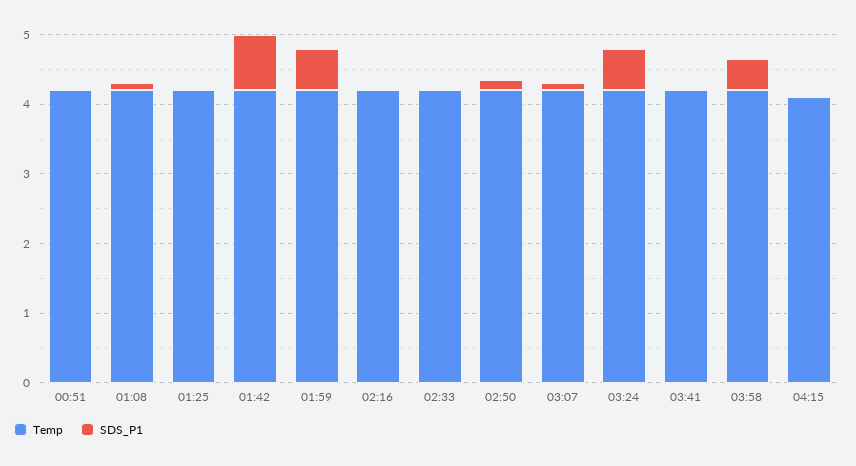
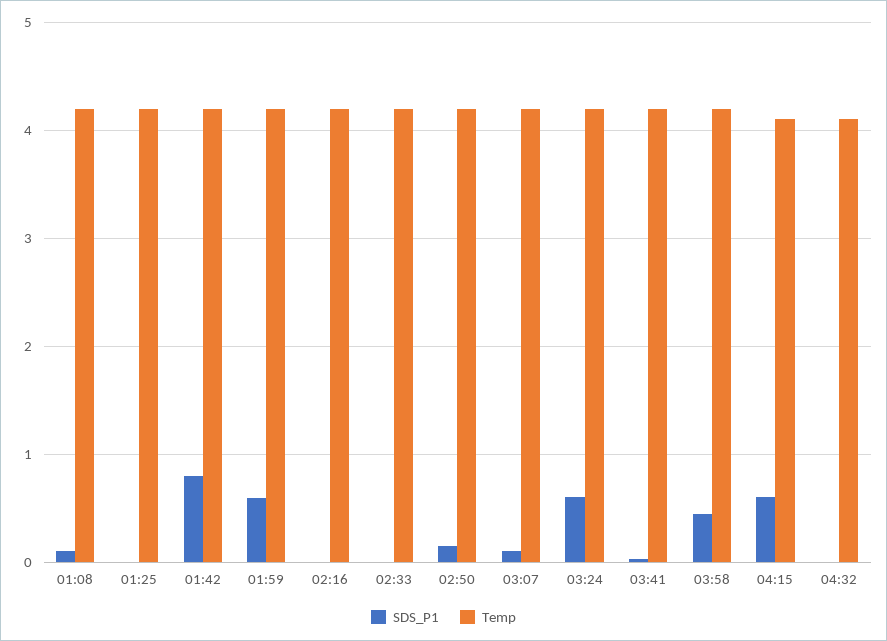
Temp, 00:51: 4.2 -> none
SDS_P1, 00:51: 0 -> none
SDS_P1, 04:15: 0 -> 0.6
SDS_P1, 04:32: none -> 0
Temp, 04:32: none -> 4.1

